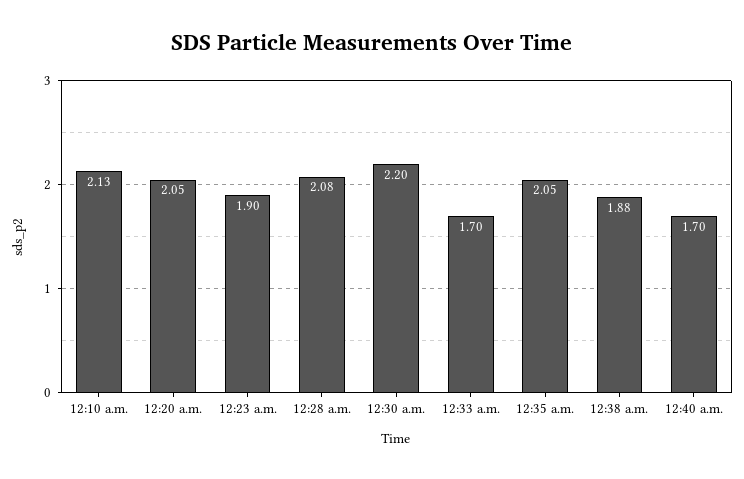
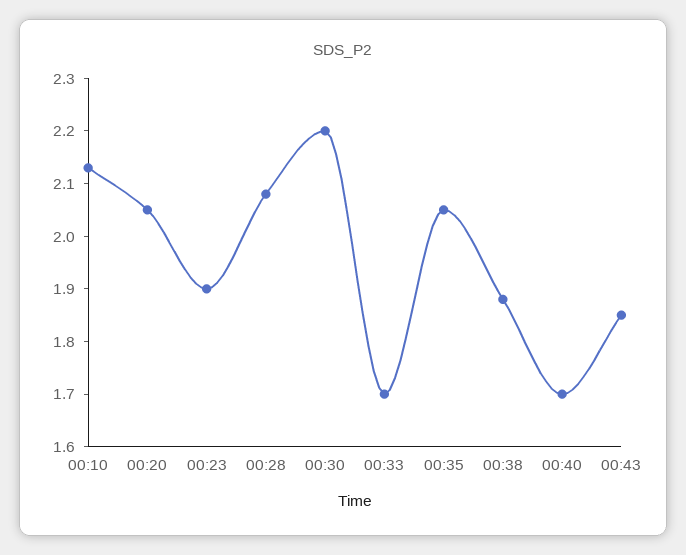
00:43: none -> 1.85

